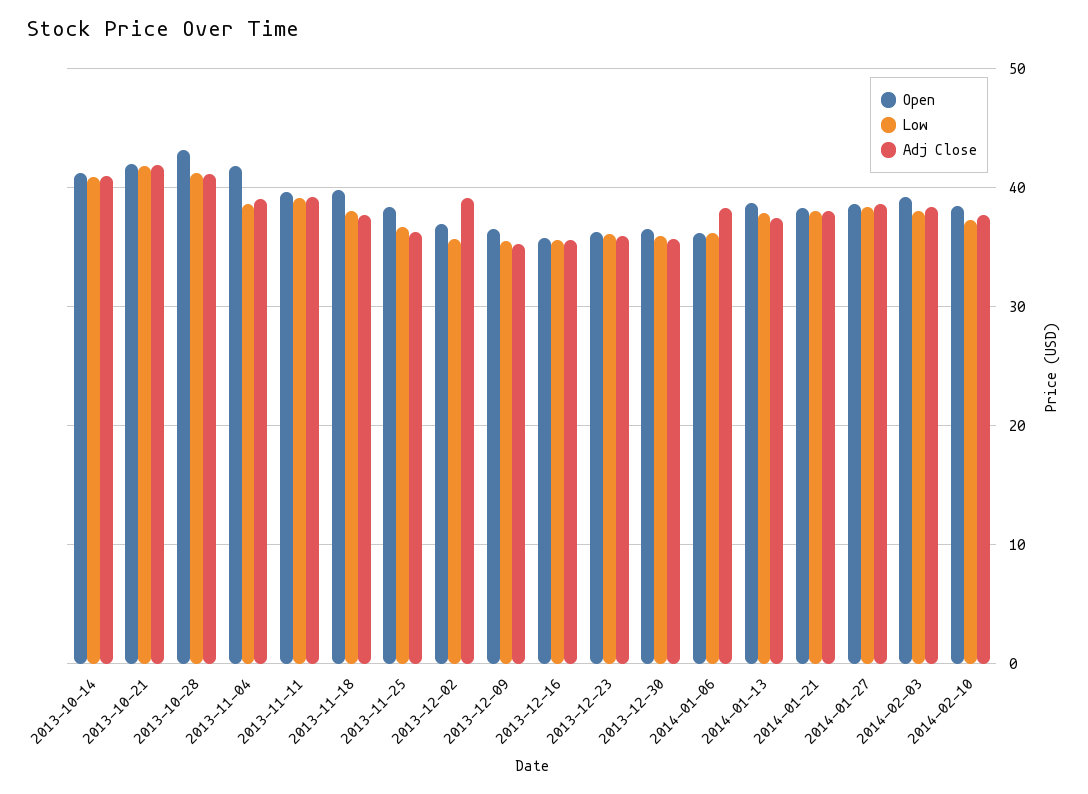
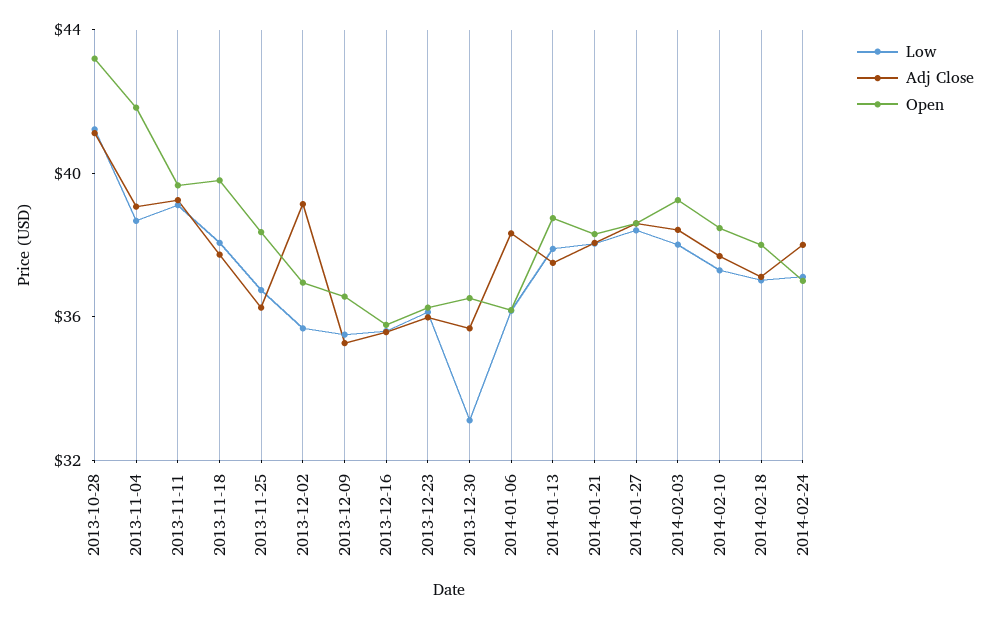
Open, 2013-10-14: 41 -> none
Low, 2013-10-14: 41 -> none
Adj Close, 2013-10-14: 41 -> none
Open, 2013-10-21: 42 -> none
Low, 2013-10-21: 42 -> none
Adj Close, 2013-10-21: 42 -> none
Low, 2013-12-30: 36 -> 33
Low, 2014-02-18: none -> 37
Adj Close, 2014-02-18: none -> 37
Open, 2014-02-18: none -> 38
Low, 2014-02-24: none -> 37
Adj Close, 2014-02-24: none -> 38
Open, 2014-02-24: none -> 37

